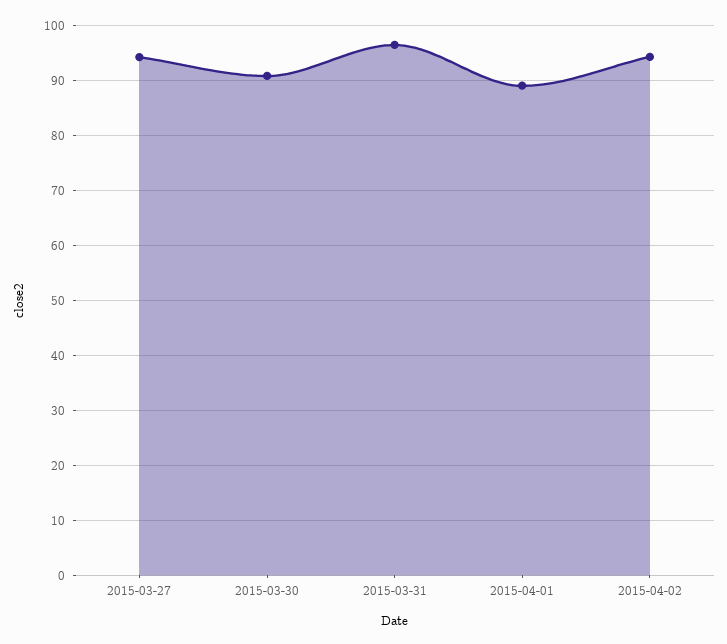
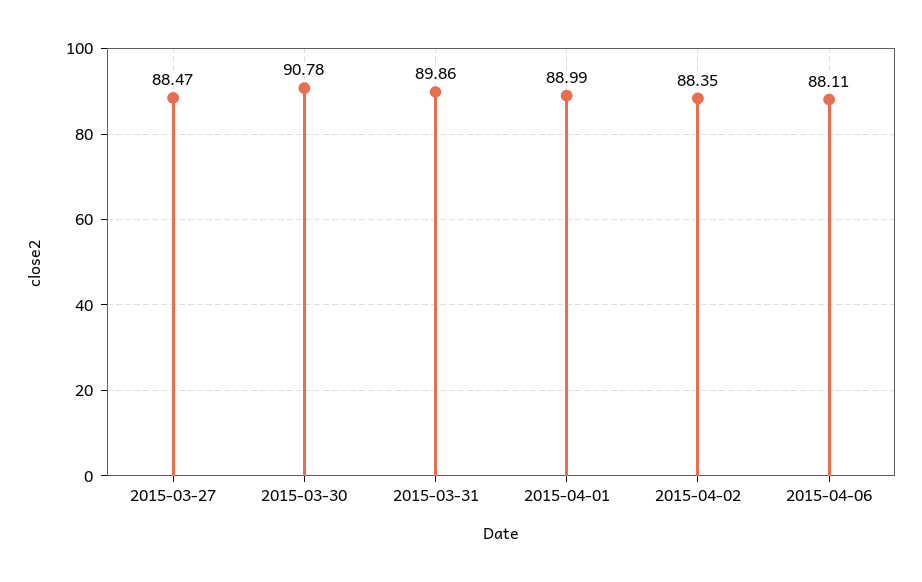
2015-03-27: 94 -> 88.47
2015-03-31: 96 -> 89.86
2015-04-02: 94 -> 88.35
2015-04-06: none -> 88.11

